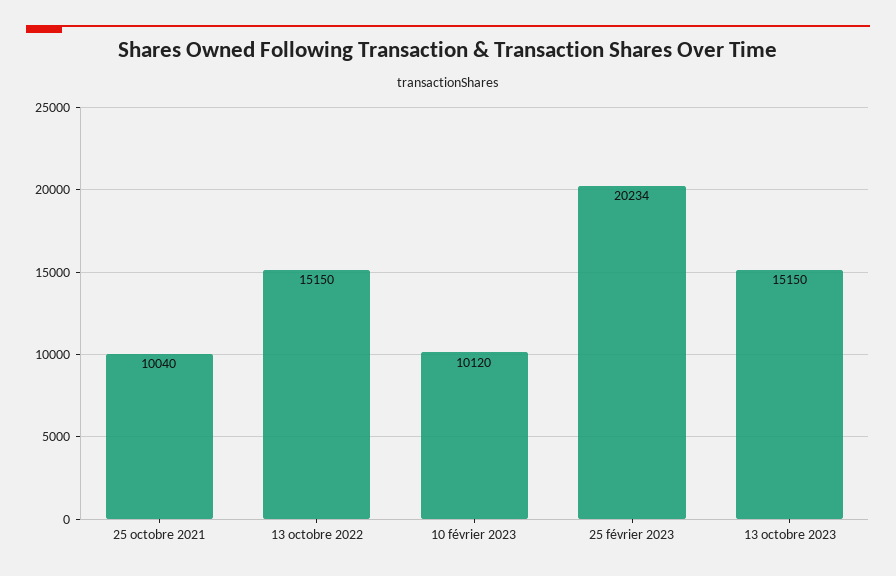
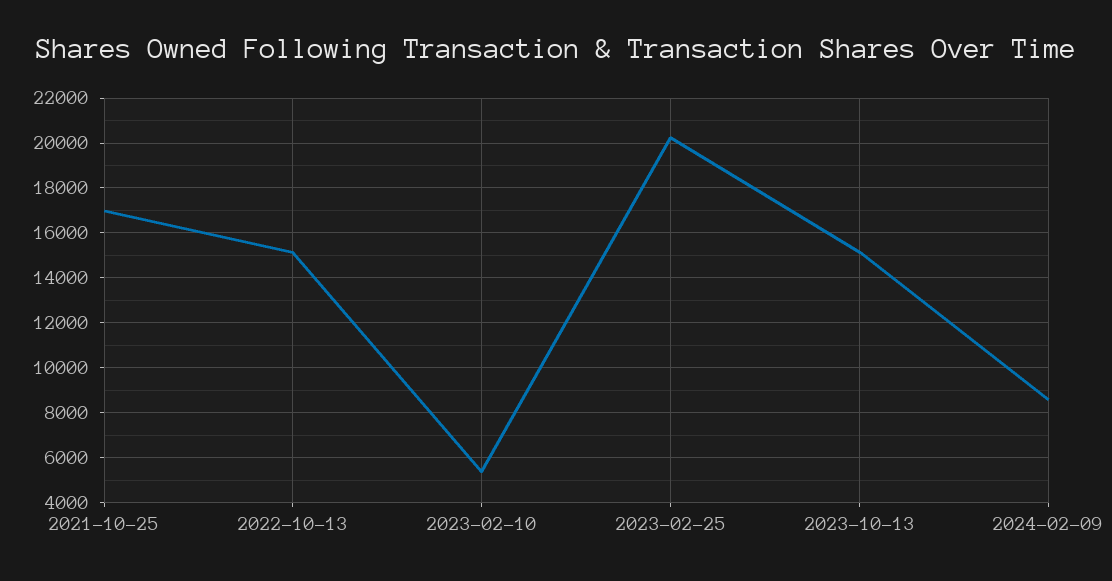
25 octobre 2021: 10040 -> 17000
10 février 2023: 10120 -> 5500
2024-02-09: none -> 8500

